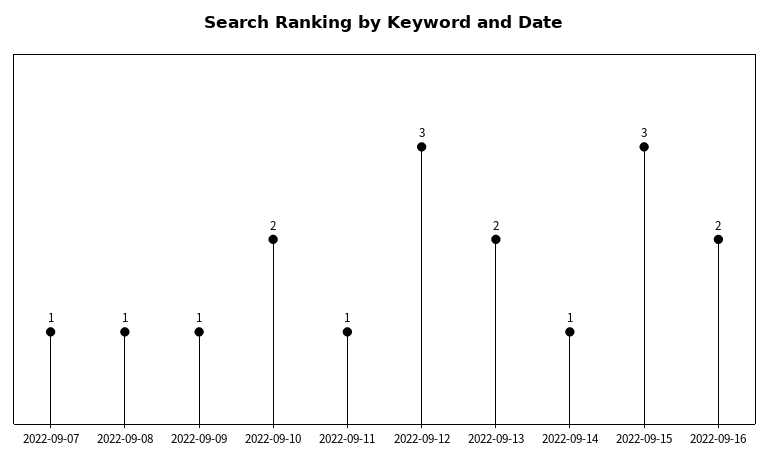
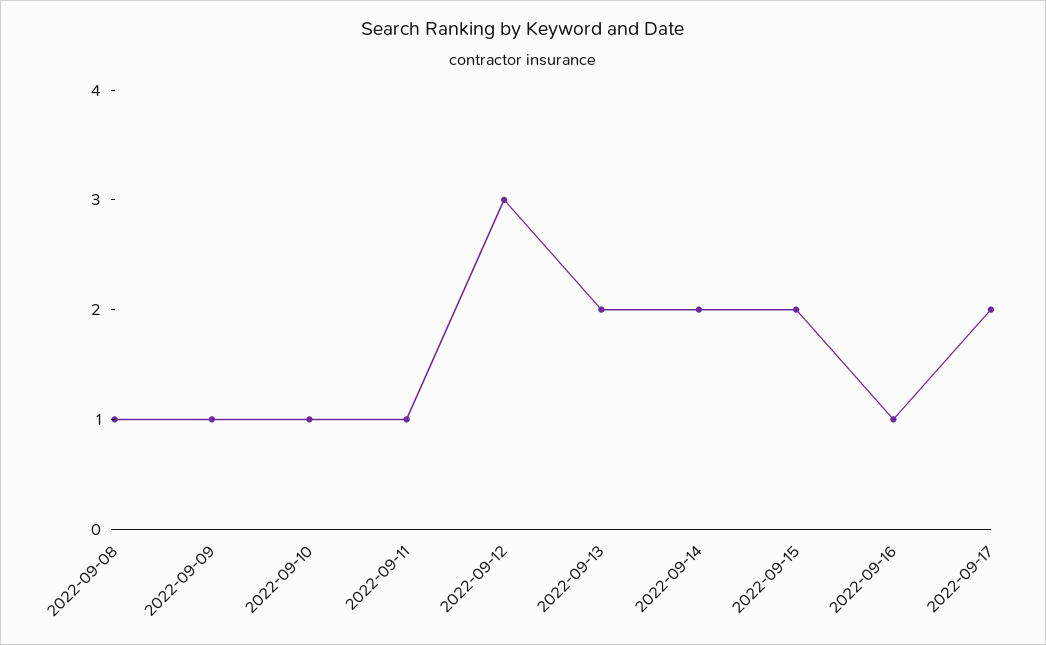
2022-09-07: 1 -> none
2022-09-10: 2 -> 1
2022-09-14: 1 -> 2
2022-09-15: 3 -> 2
2022-09-16: 2 -> 1
2022-09-17: none -> 2

